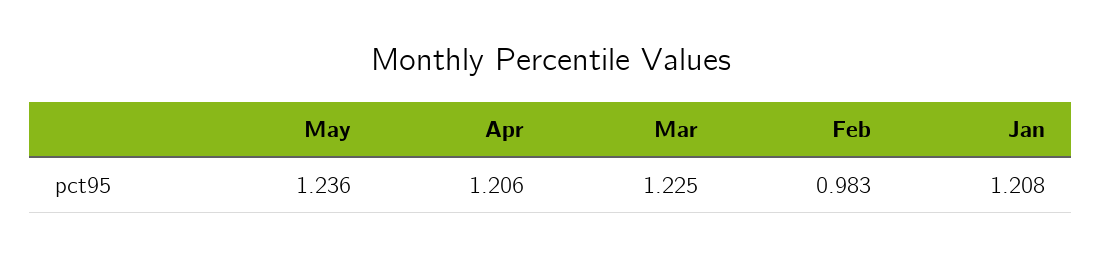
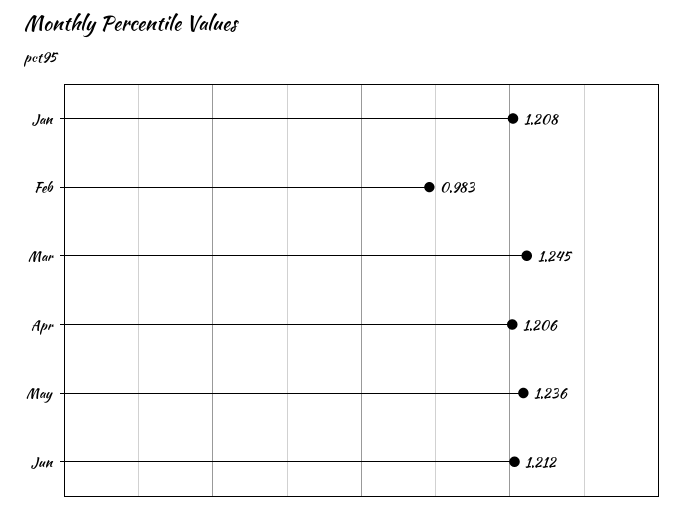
Mar: 1.225 -> 1.245
Jun: none -> 1.212

